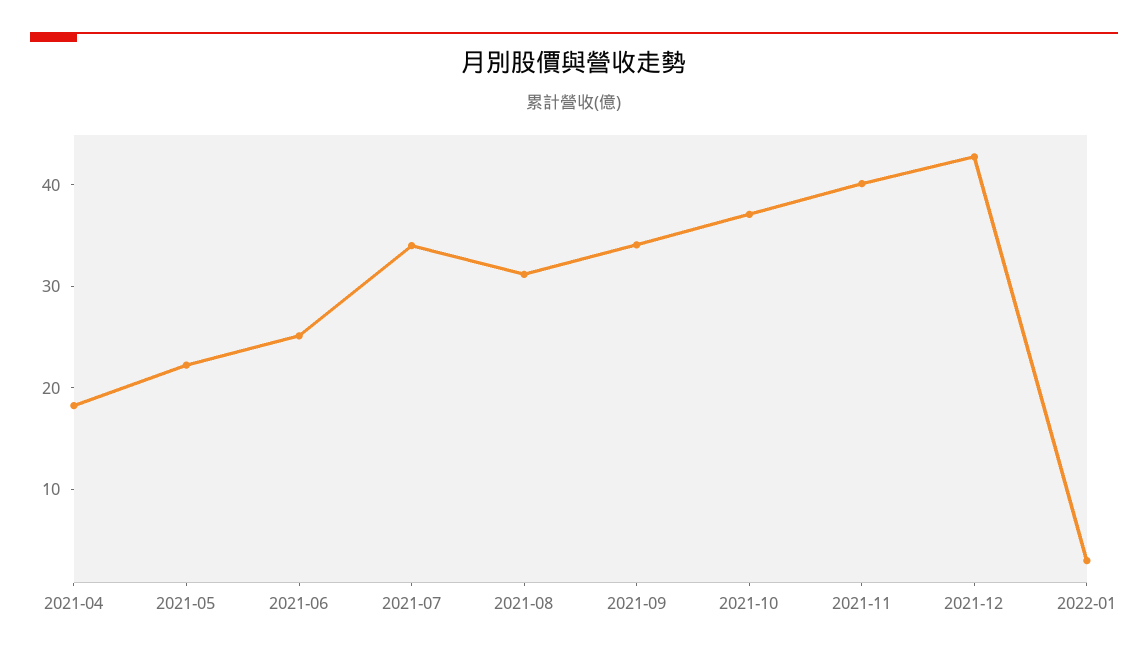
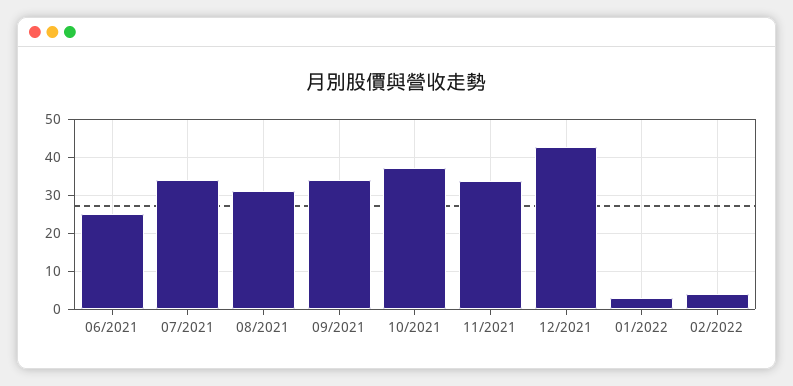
2021-04: 18 -> none
2021-05: 22 -> none
2021-11: 40 -> 34
02/2022: none -> 4

